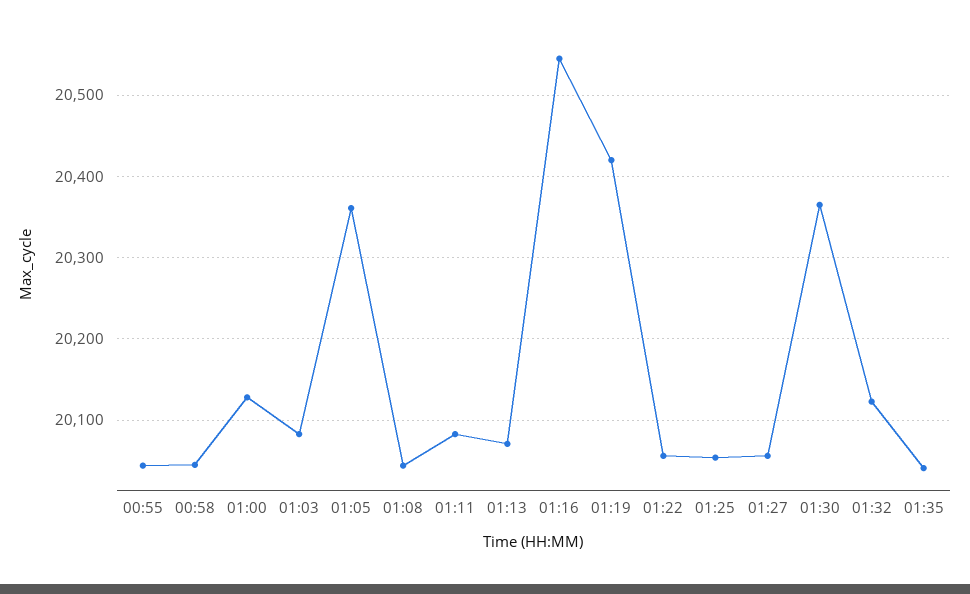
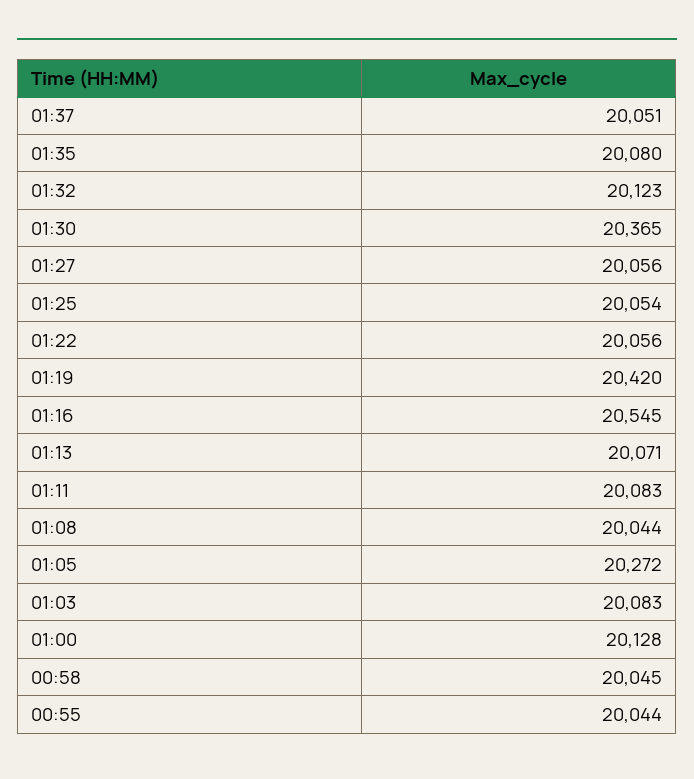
01:05: 20360 -> 20272
01:35: 20040 -> 20080
01:37: none -> 20051

